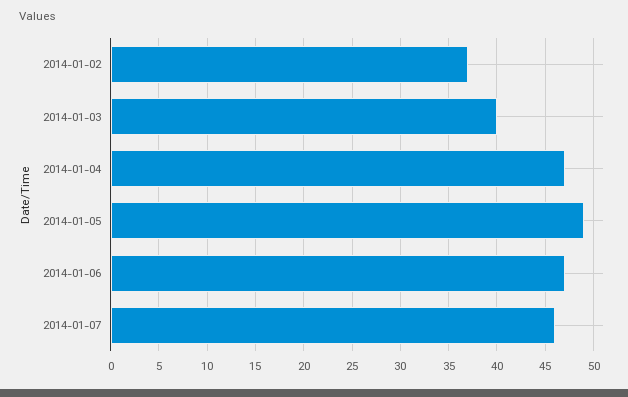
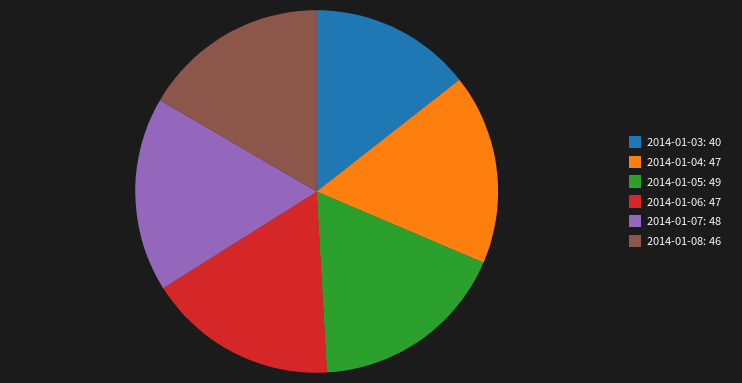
2014-01-02: 37 -> none
2014-01-07: 46 -> 48
2014-01-08: none -> 46

